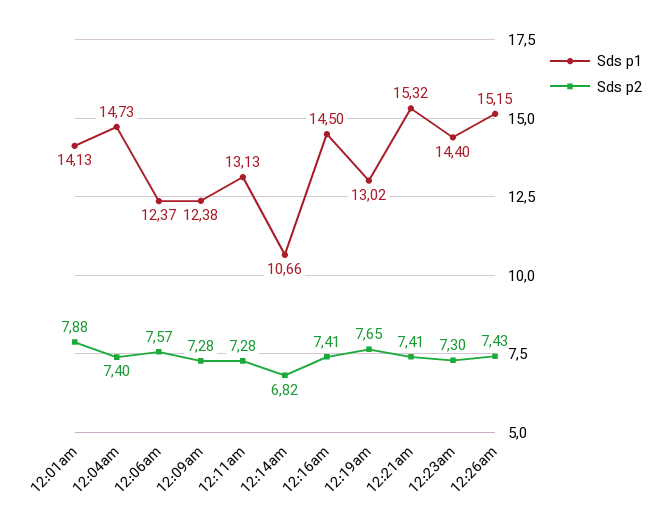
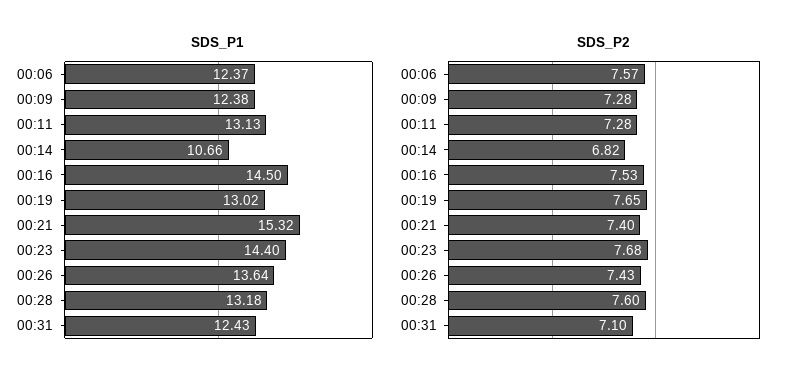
Sds p1, 12:01am: 14.13 -> none
Sds p2, 12:01am: 7.88 -> none
Sds p1, 12:04am: 14.73 -> none
Sds p2, 12:04am: 7.4 -> none
Sds p2, 12:16am: 7.41 -> 7.53
Sds p2, 12:21am: 7.41 -> 7.4
Sds p2, 12:23am: 7.3 -> 7.68
Sds p1, 12:26am: 15.15 -> 13.64
Sds p1, 00:28: none -> 13.18
Sds p1, 00:31: none -> 12.43
Sds p2, 00:28: none -> 7.6
Sds p2, 00:31: none -> 7.1

